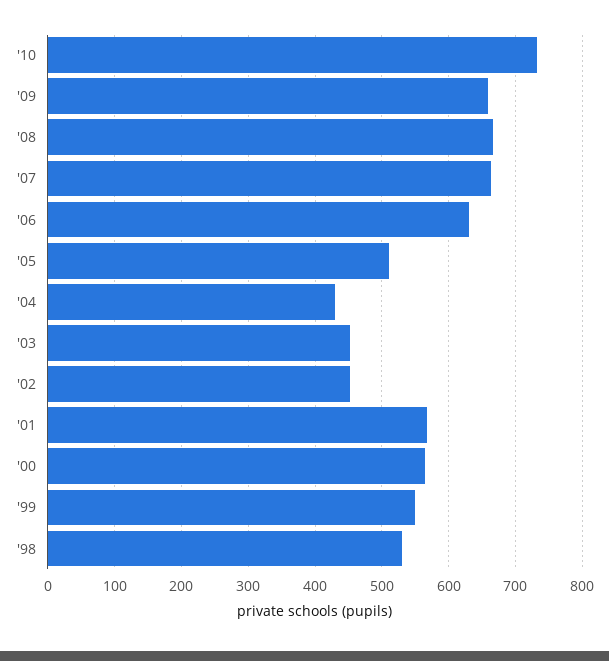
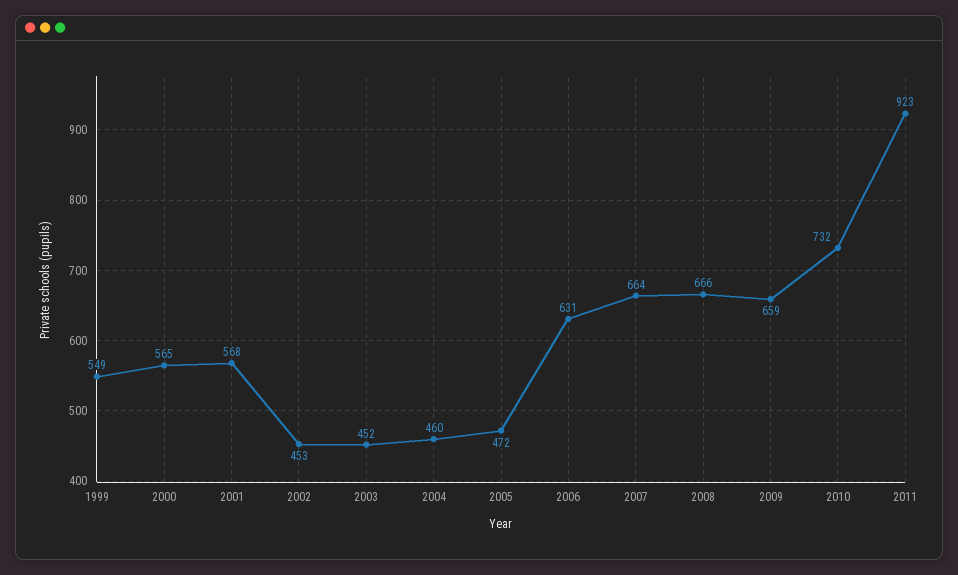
'05: 510 -> 472
'04: 430 -> 460
'98: 530 -> none
2011: none -> 923

